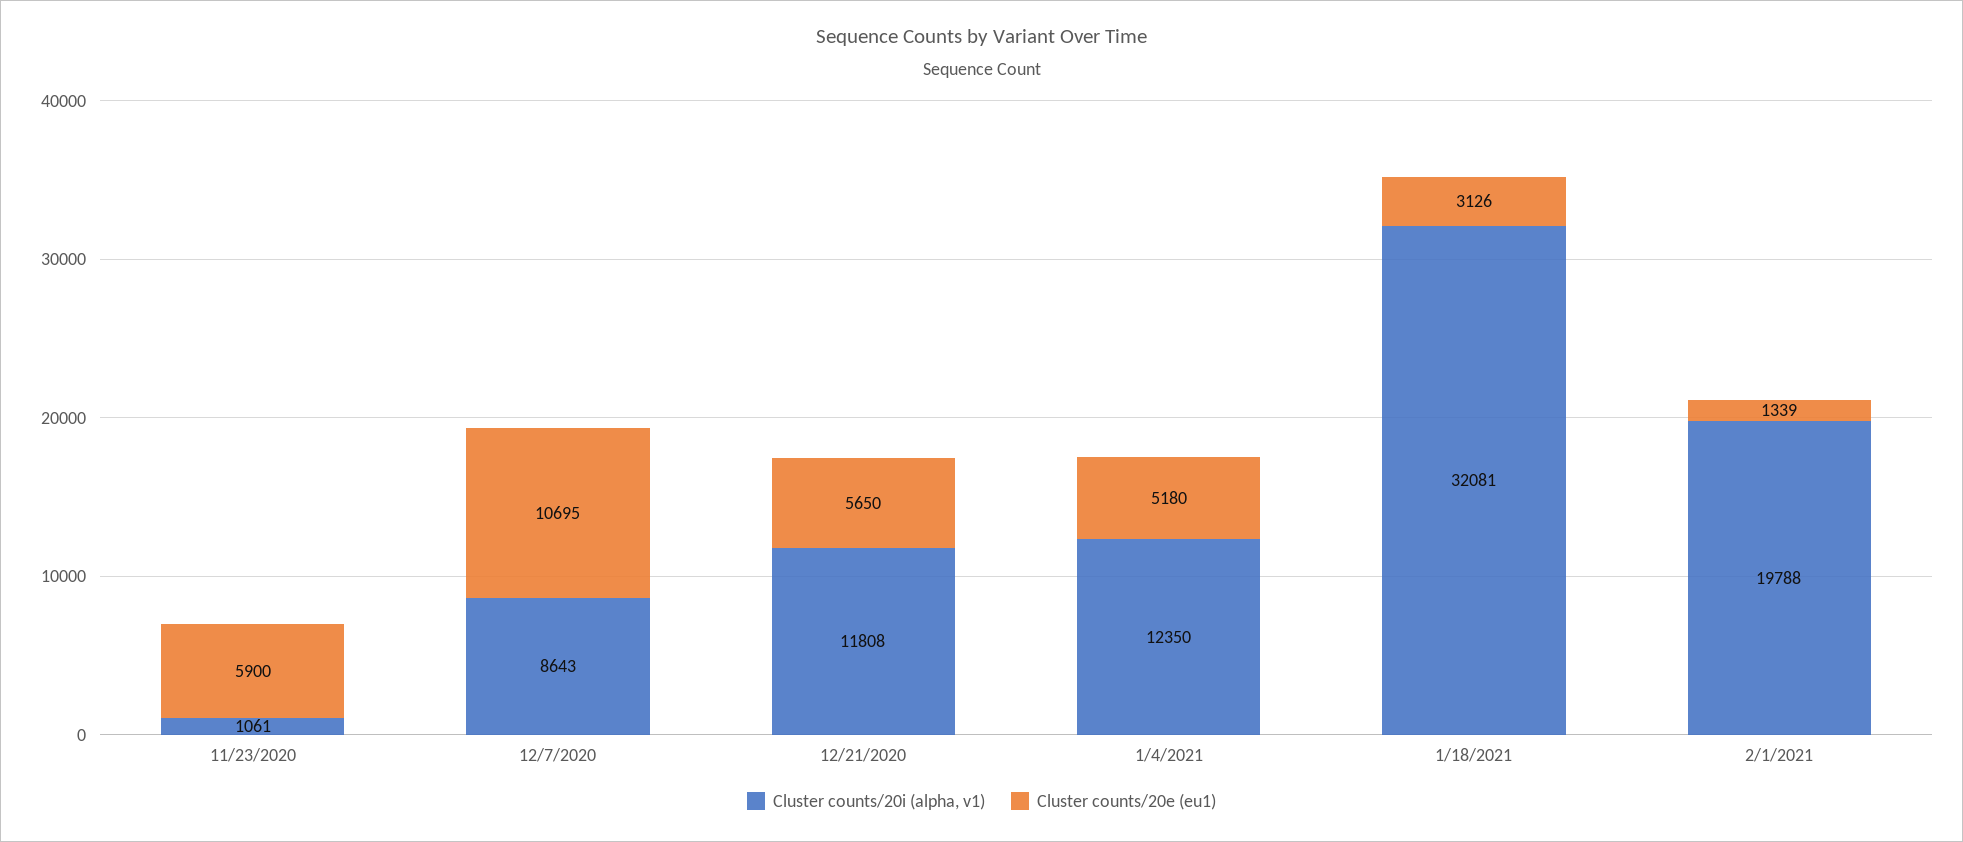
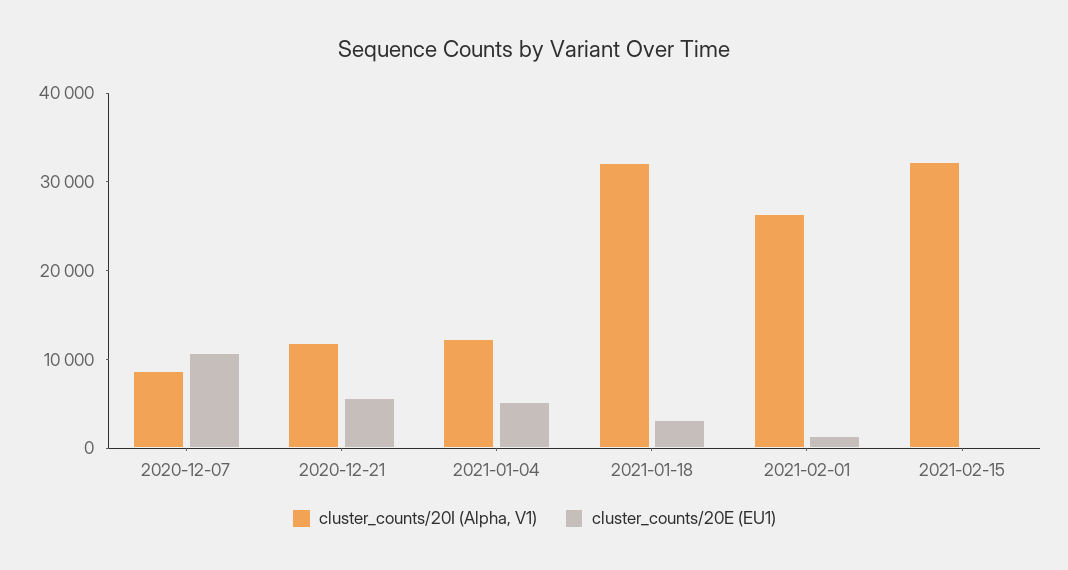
Cluster counts/20i (alpha, v1), 11/23/2020: 1061 -> none
Cluster counts/20e (eu1), 11/23/2020: 5900 -> none
Cluster counts/20i (alpha, v1), 2/1/2021: 19788 -> 26000
Cluster counts/20i (alpha, v1), 2021-02-15: none -> 32000
Cluster counts/20e (eu1), 2021-02-15: none -> 0

